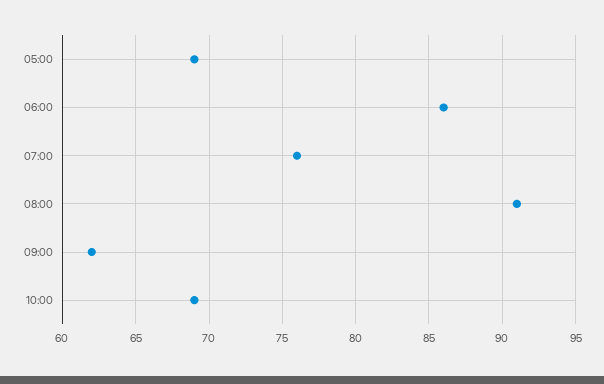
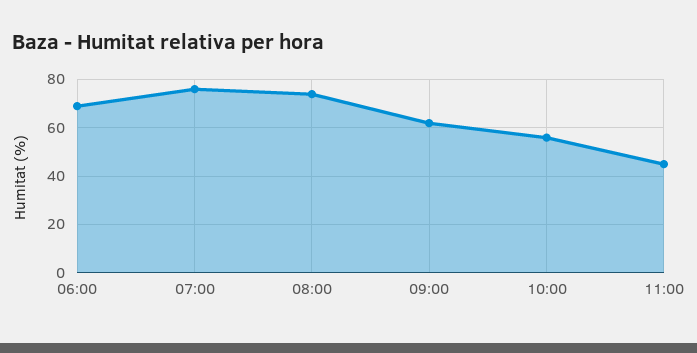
05:00: 69 -> none
06:00: 86 -> 70
08:00: 91 -> 75
10:00: 69 -> 55
11:00: none -> 45

